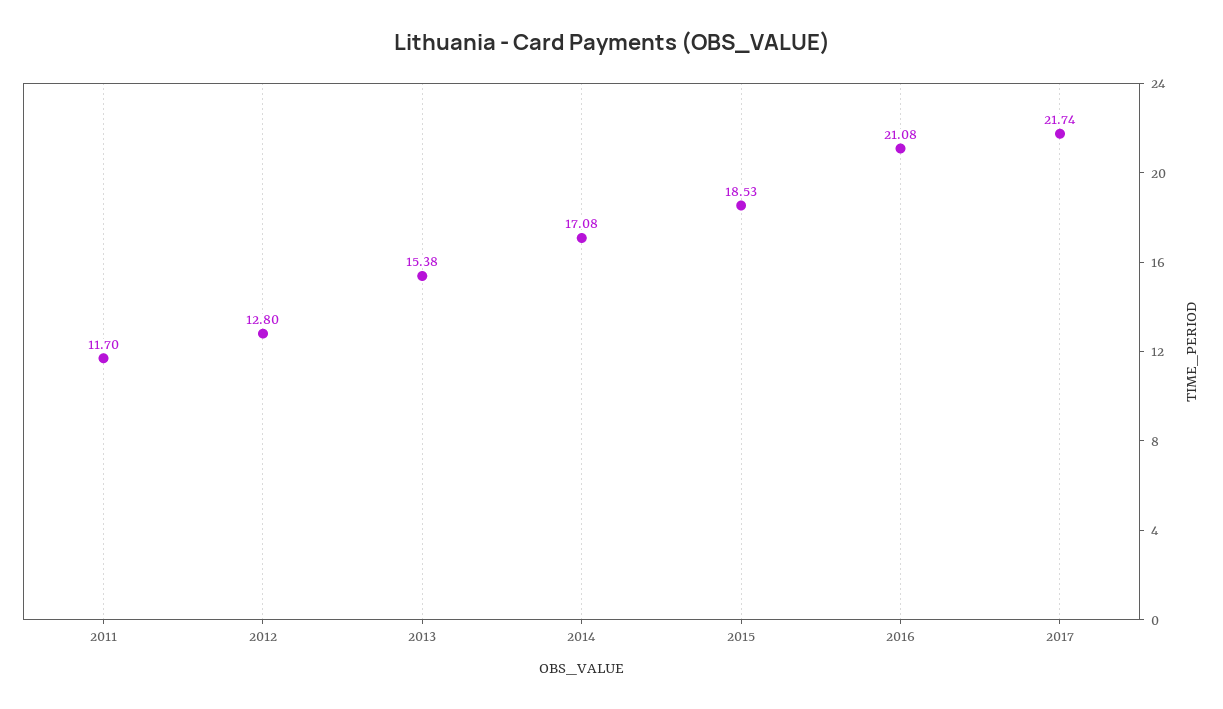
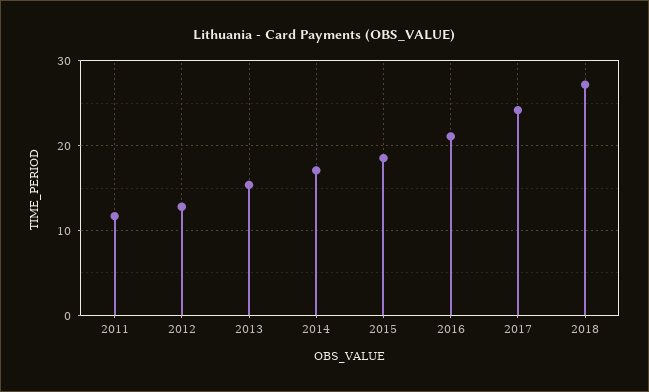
2017: 21.74 -> 24
2018: none -> 27

